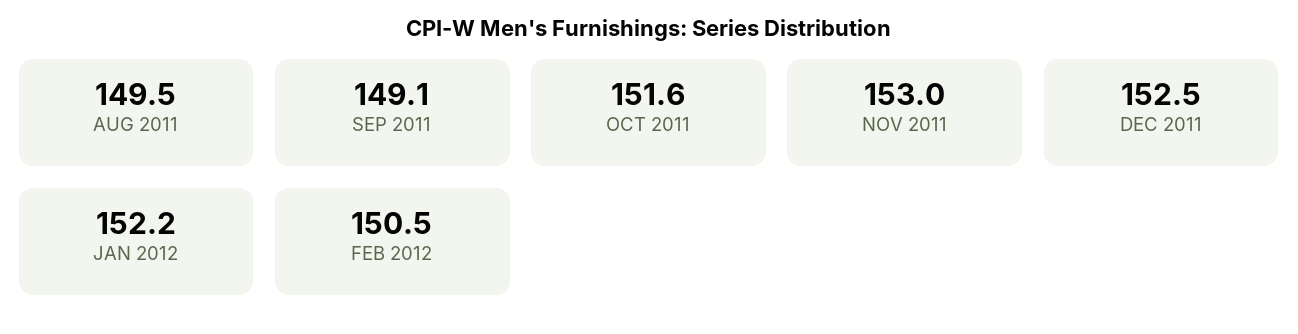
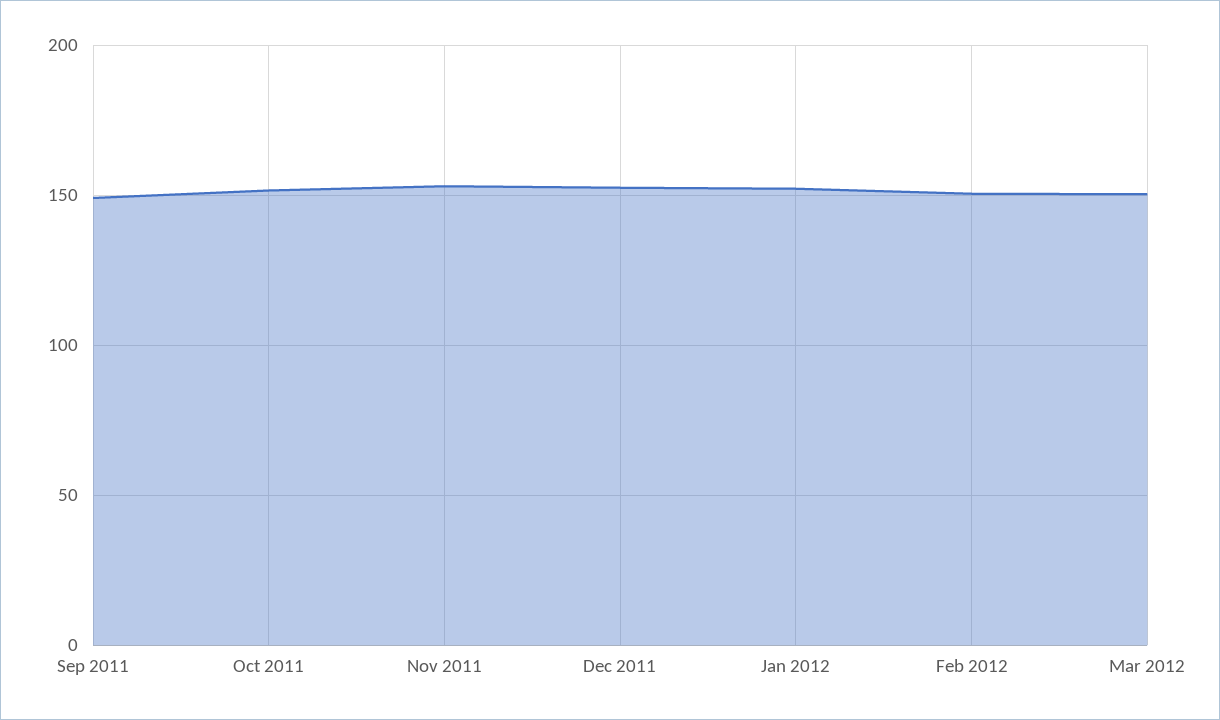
AUG 2011: 149.5 -> none
Mar 2012: none -> 150

